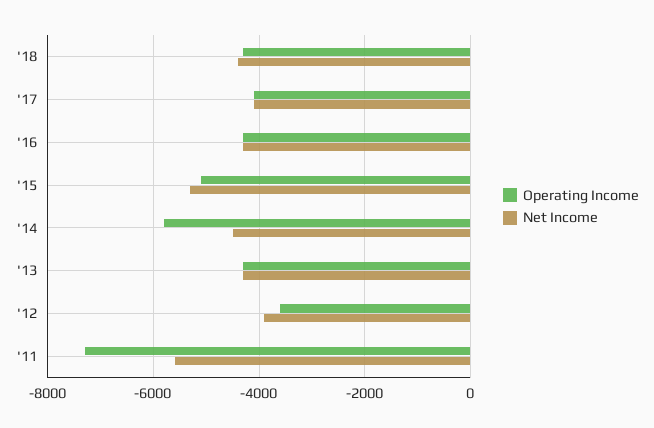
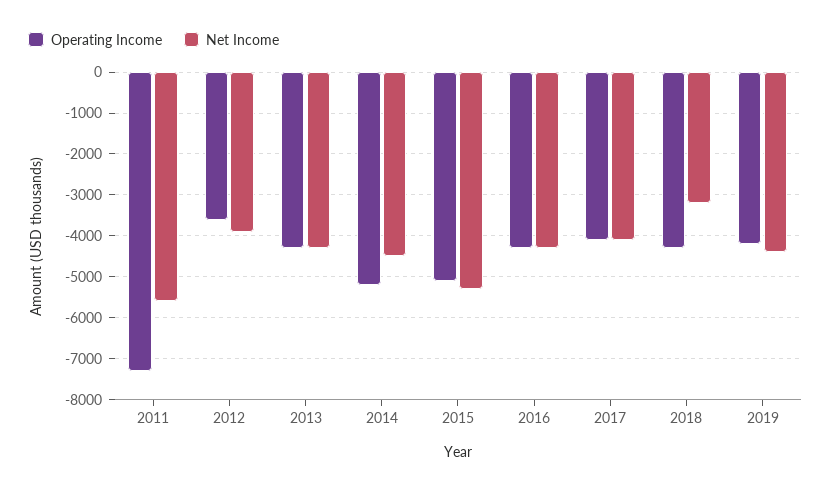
Net Income, '18: -4400 -> -3200
Operating Income, '14: -5800 -> -5200
Operating Income, 2019: none -> -4200
Net Income, 2019: none -> -4400

